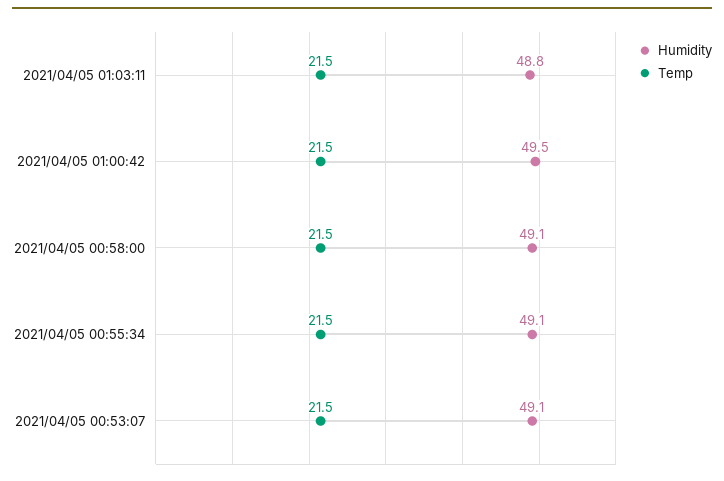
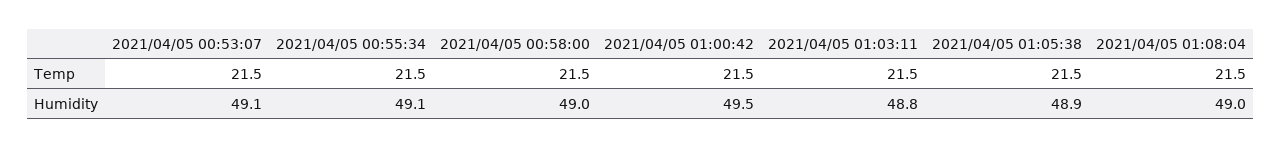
Humidity, 2021/04/05 00:58:00: 49.1 -> 49
Temp, 2021/04/05 01:05:38: none -> 21.5
Temp, 2021/04/05 01:08:04: none -> 21.5
Humidity, 2021/04/05 01:05:38: none -> 48.9
Humidity, 2021/04/05 01:08:04: none -> 49

